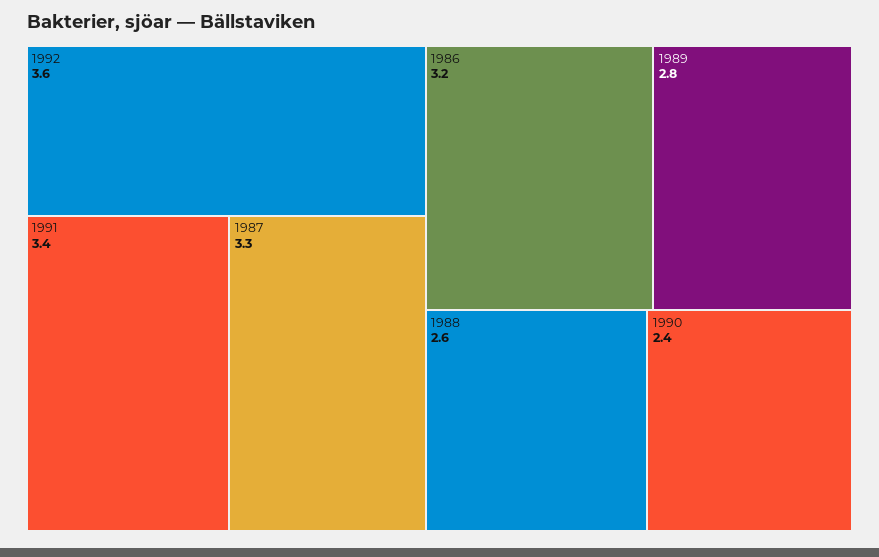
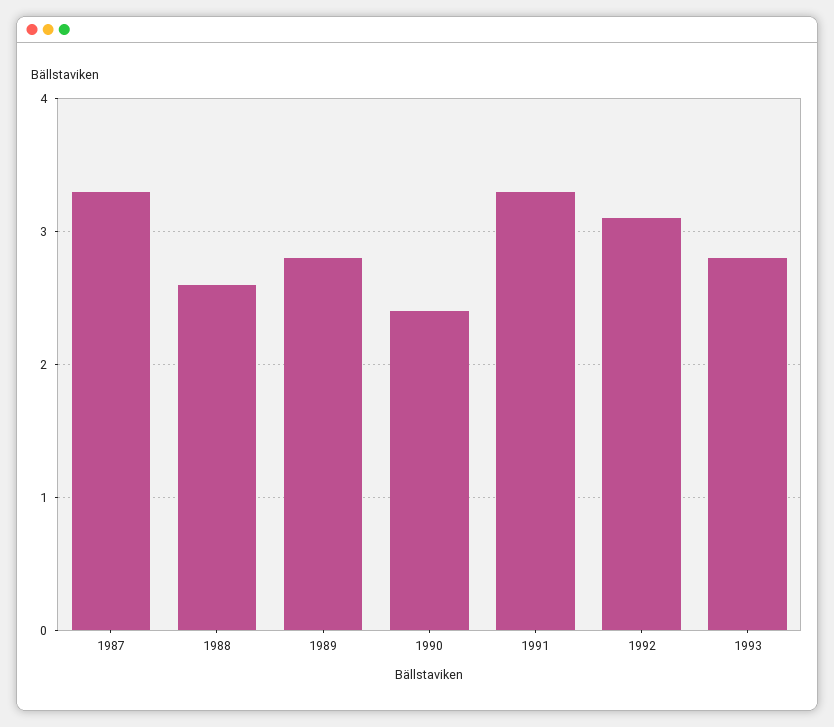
1992: 3.6 -> 3.1
1991: 3.4 -> 3.3
1986: 3.2 -> none
1993: none -> 2.8

